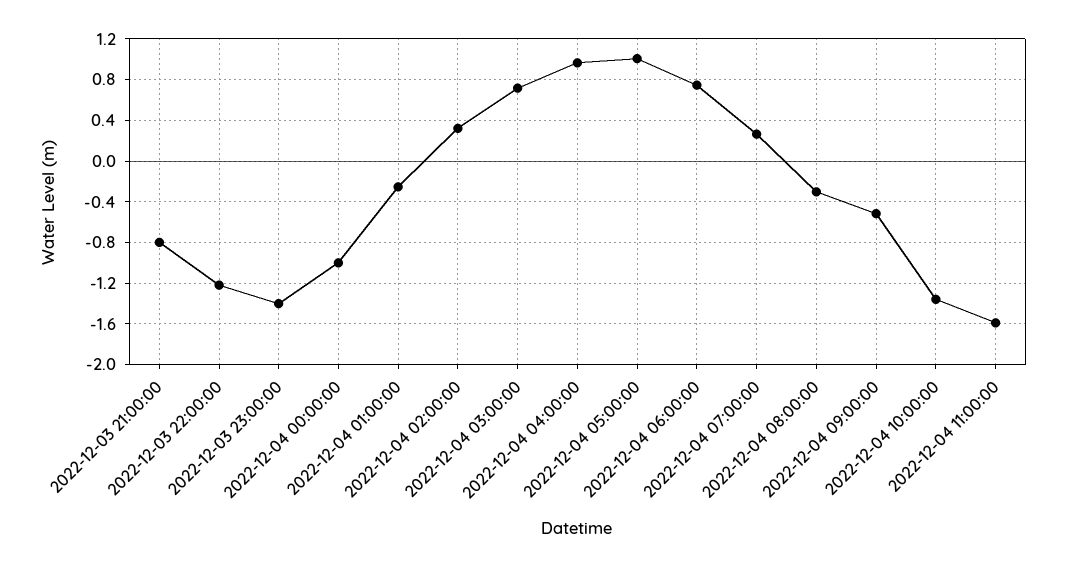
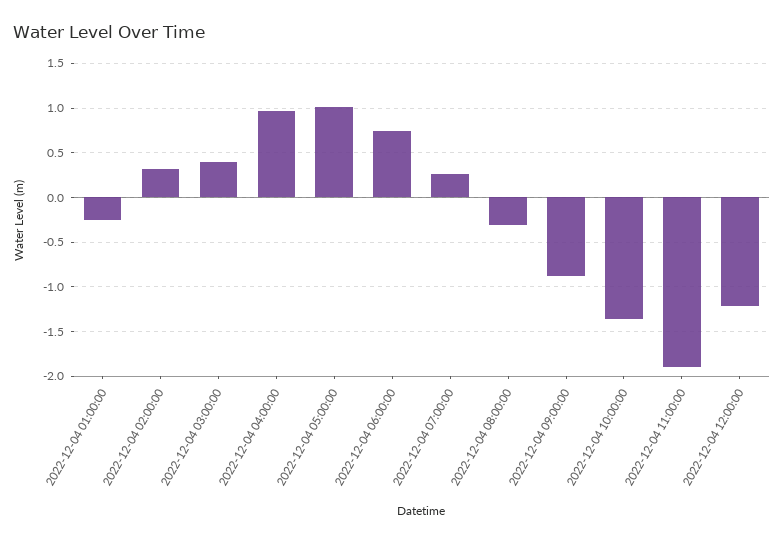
2022-12-03 21:00:00: -0.8 -> none
2022-12-03 22:00:00: -1.2 -> none
2022-12-03 23:00:00: -1.4 -> none
2022-12-04 00:00:00: -1 -> none
2022-12-04 03:00:00: 0.7 -> 0.4
2022-12-04 09:00:00: -0.5 -> -0.9
2022-12-04 11:00:00: -1.6 -> -1.9
2022-12-04 12:00:00: none -> -1.2

